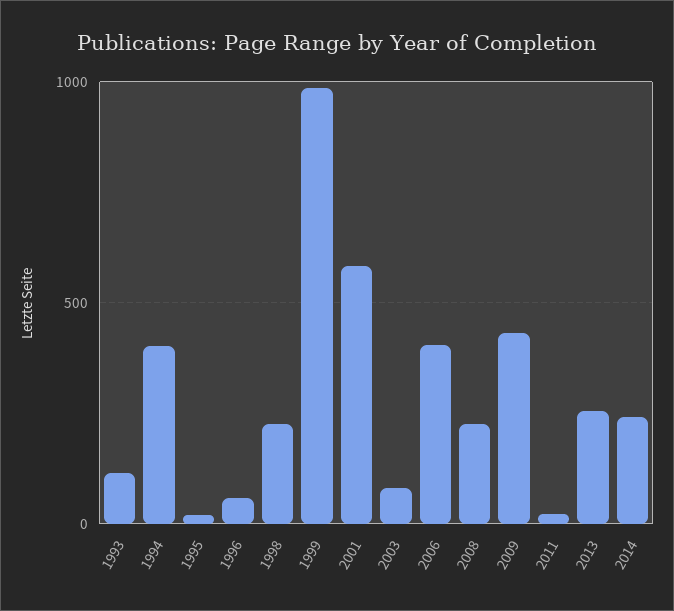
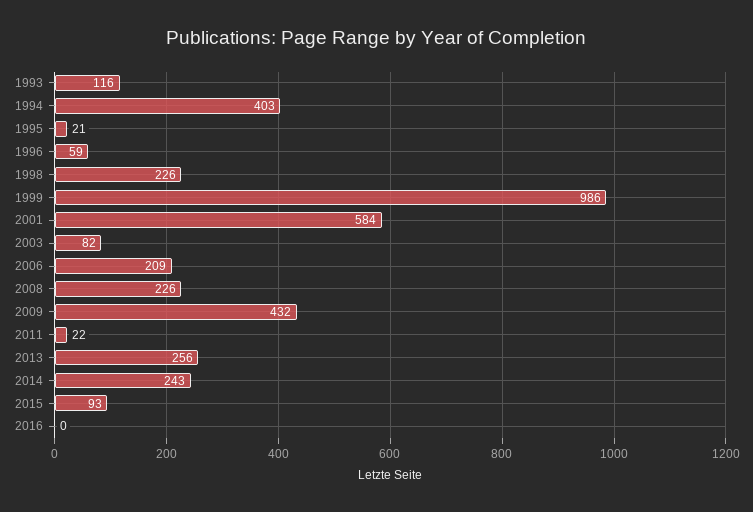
2006: 400 -> 209
2015: none -> 93
2016: none -> 0

